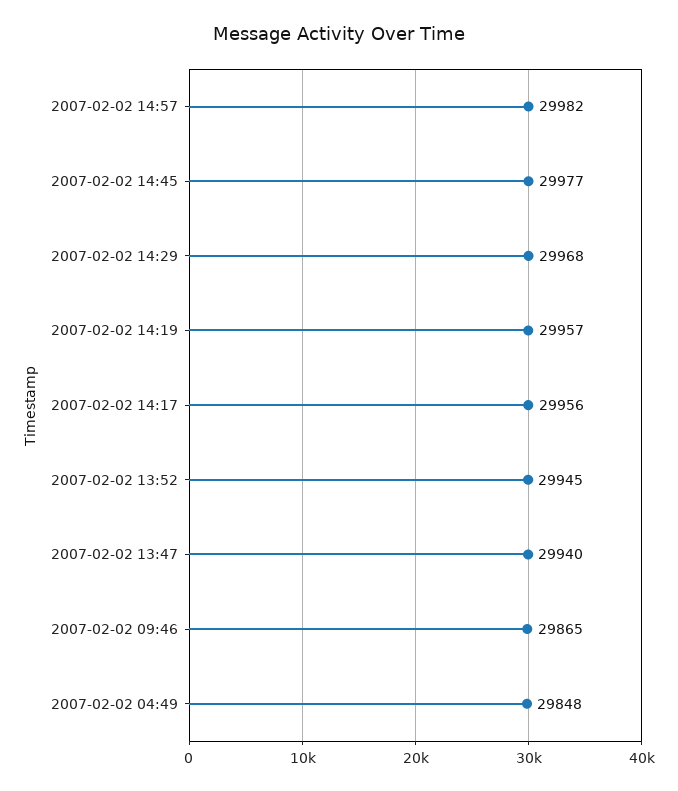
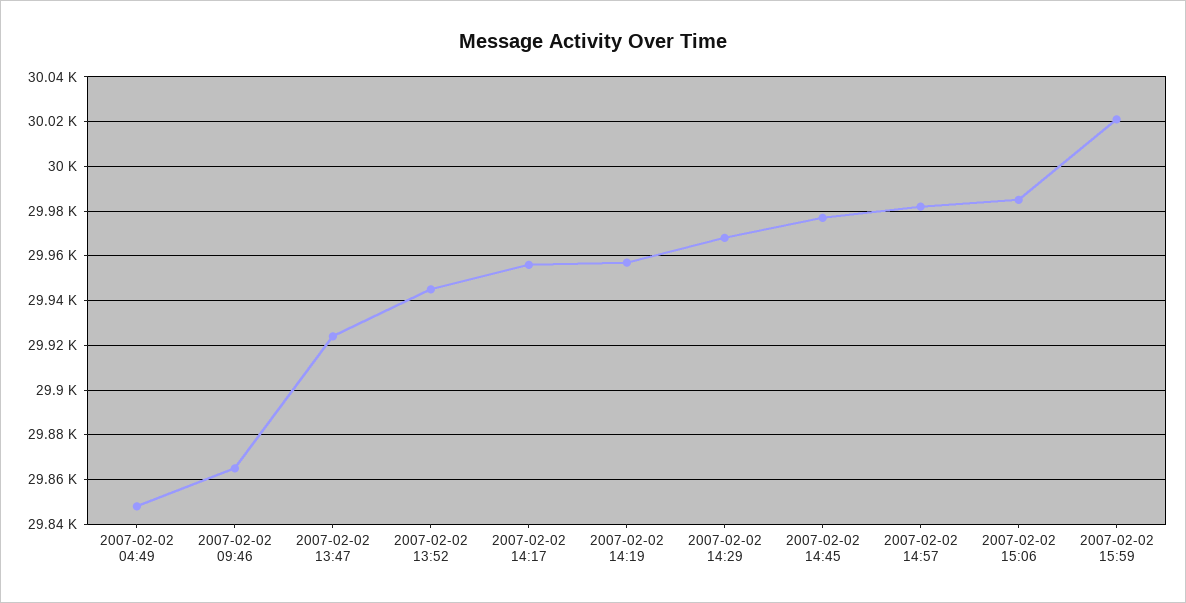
2007-02-02 13:47: 29940 -> 29925
2007-02-02 15:06: none -> 29985
2007-02-02 15:59: none -> 30020

